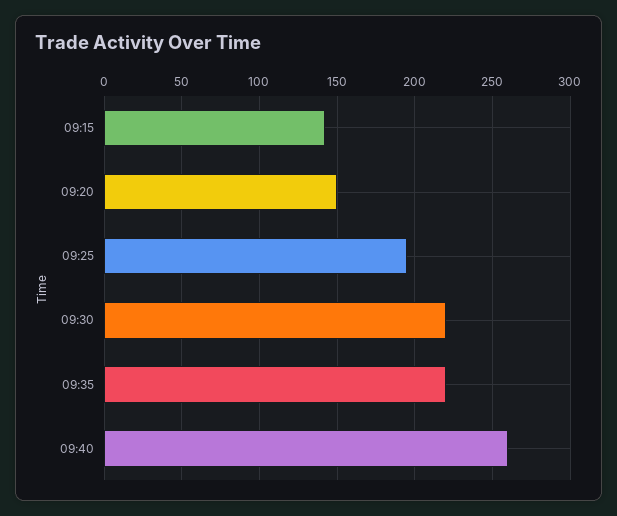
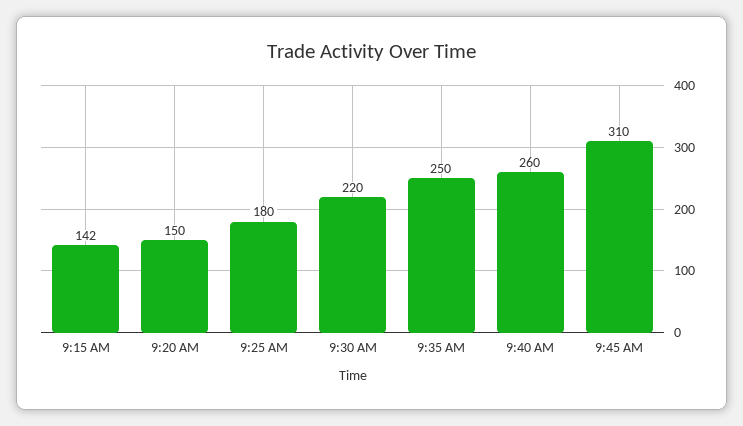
09:25: 195 -> 180
09:35: 220 -> 250
9:45 AM: none -> 310

